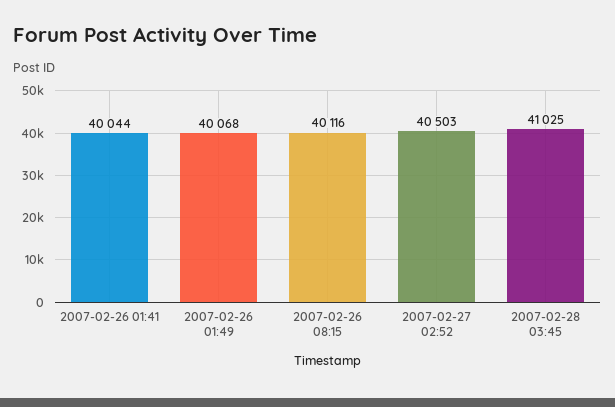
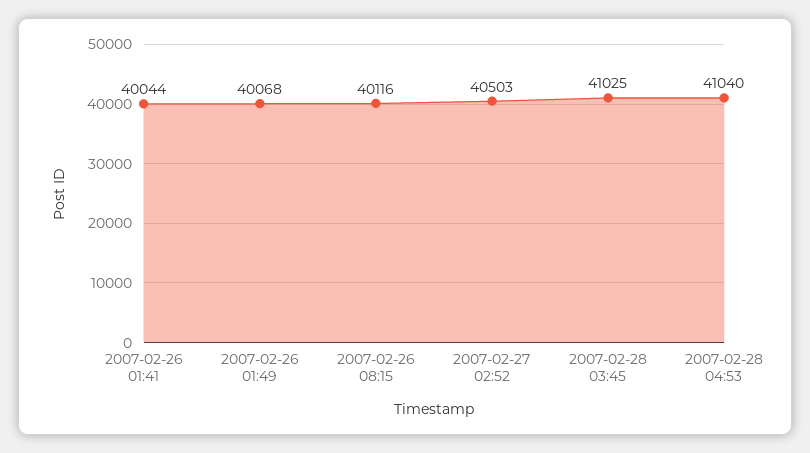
2007-02-28 04:53: none -> 41040

